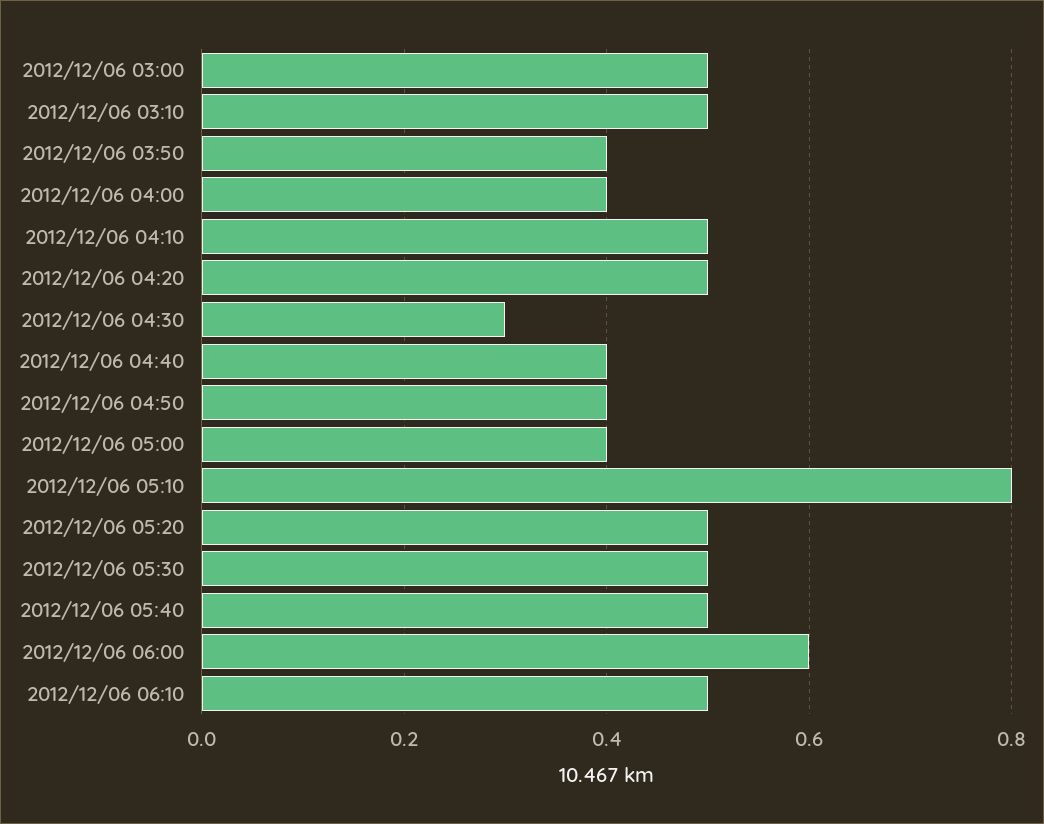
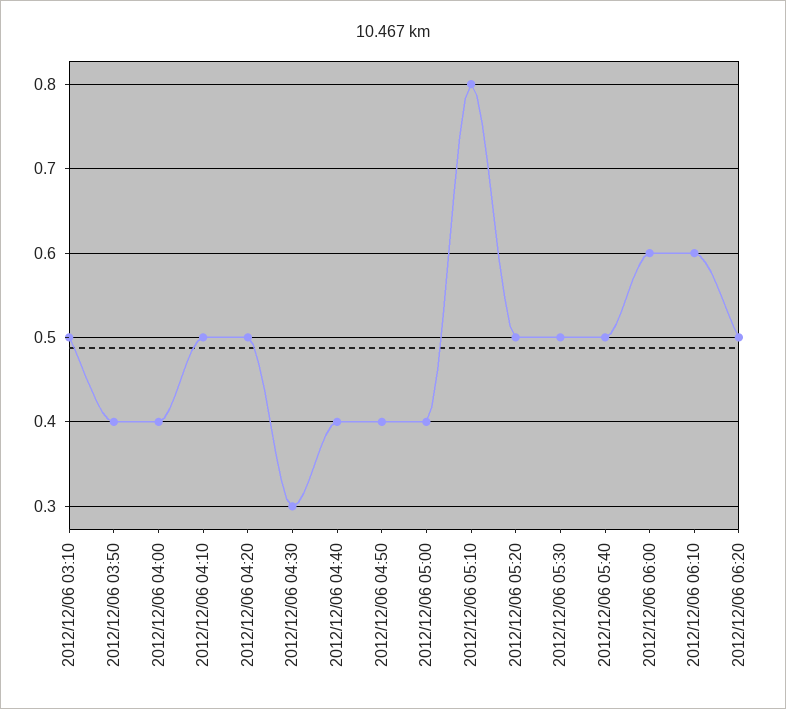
2012/12/06 03:00: 0.5 -> none
2012/12/06 06:10: 0.5 -> 0.6
2012/12/06 06:20: none -> 0.5

